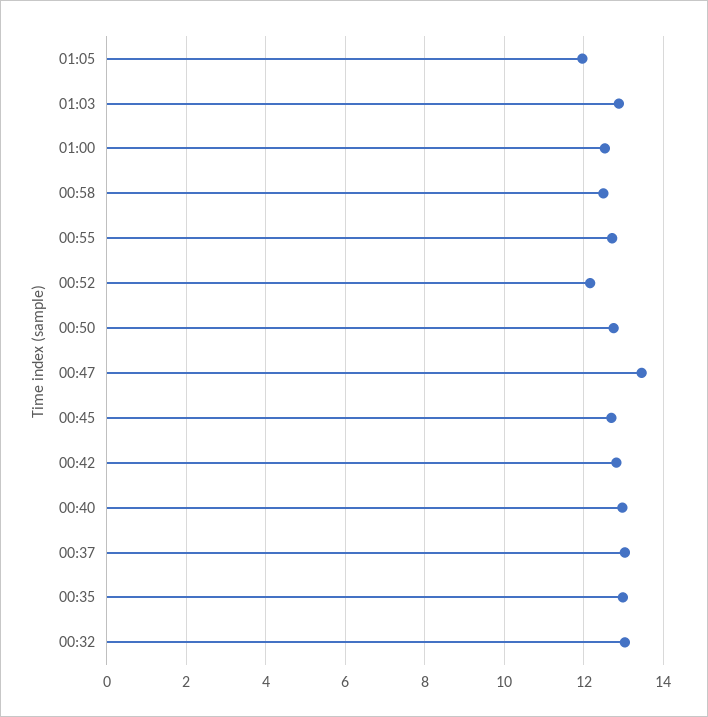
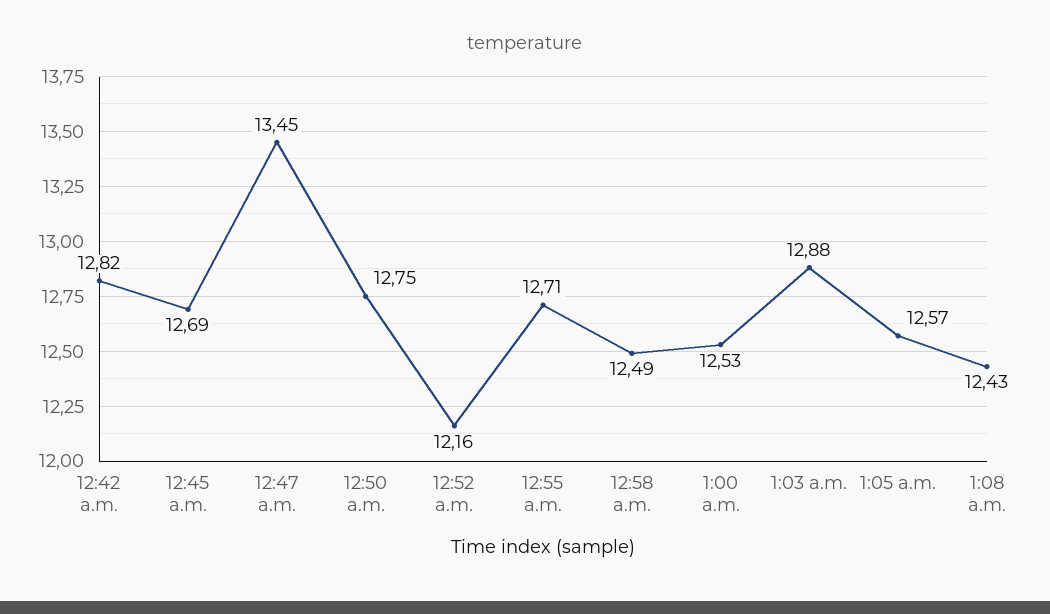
01:05: 12 -> 12.57
00:40: 13 -> none
00:37: 13 -> none
00:35: 13 -> none
00:32: 13 -> none
1:08 a.m.: none -> 12.43

